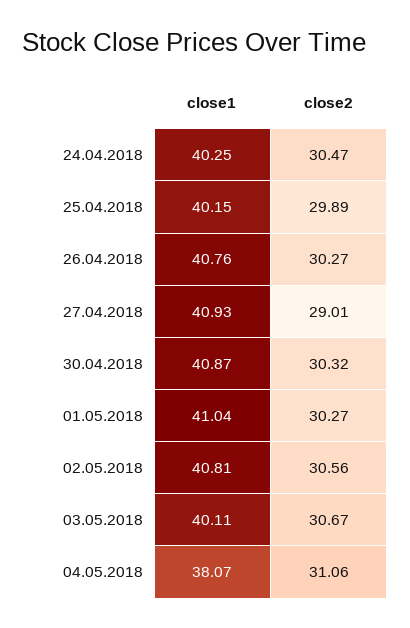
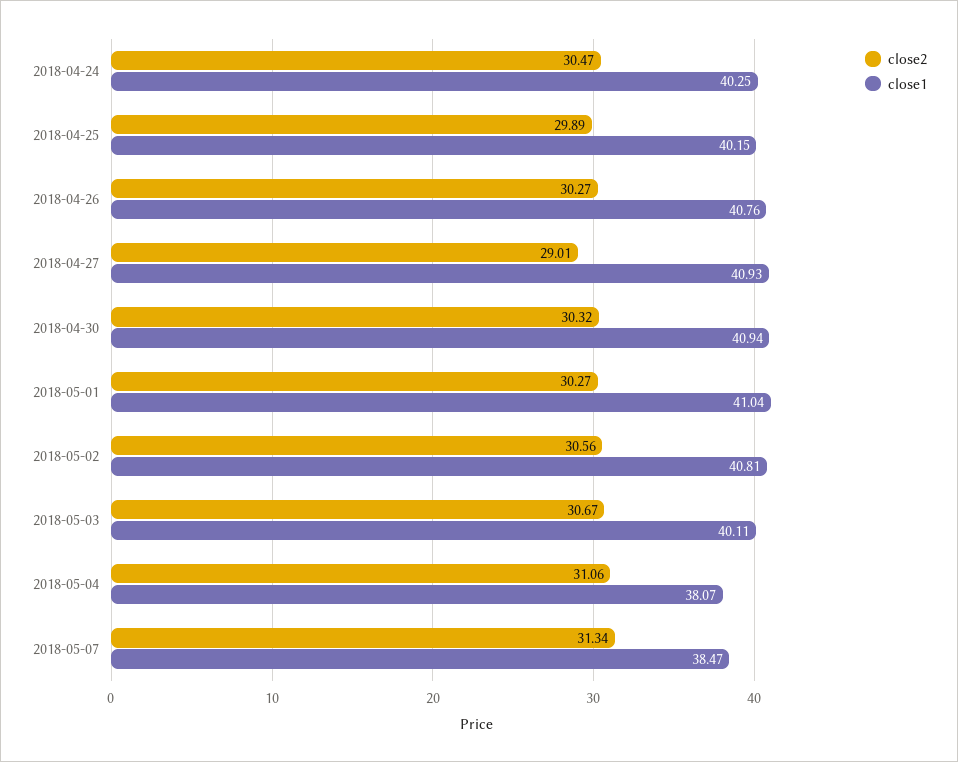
close1, 30.04.2018: 40.87 -> 40.94
close2, 2018-05-07: none -> 31.34
close1, 2018-05-07: none -> 38.47

